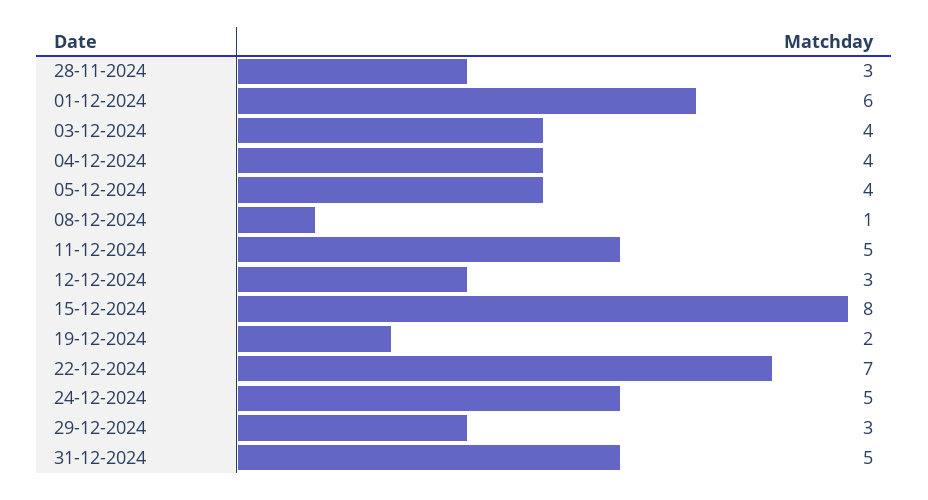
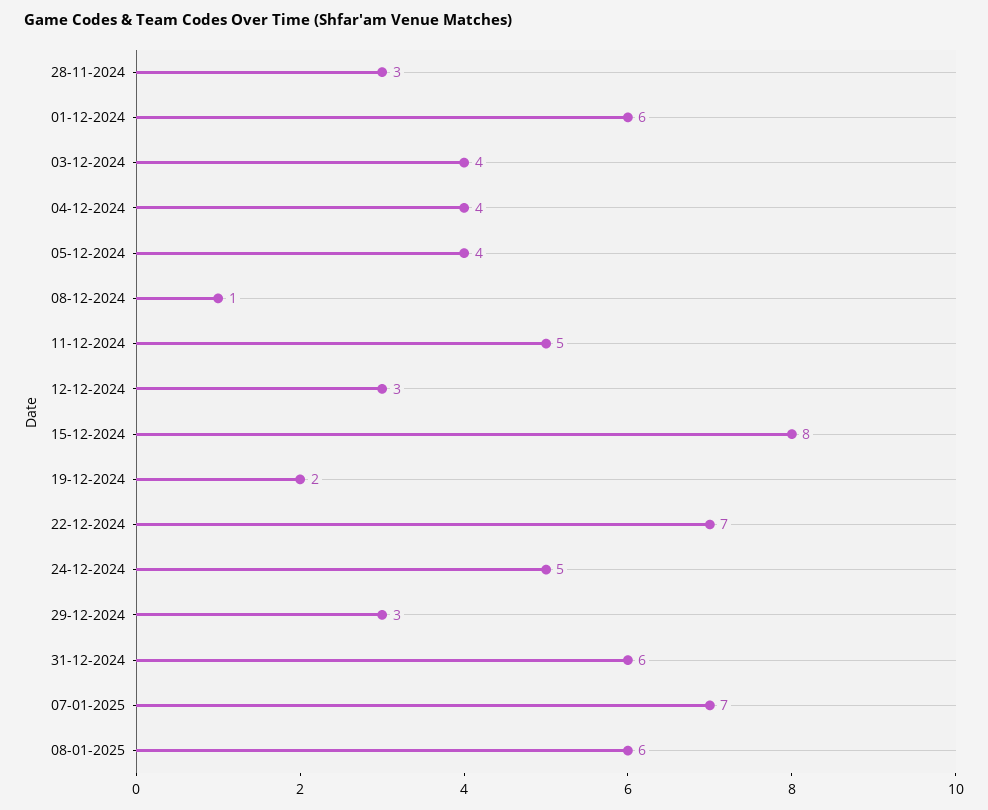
31-12-2024: 5 -> 6
07-01-2025: none -> 7
08-01-2025: none -> 6

